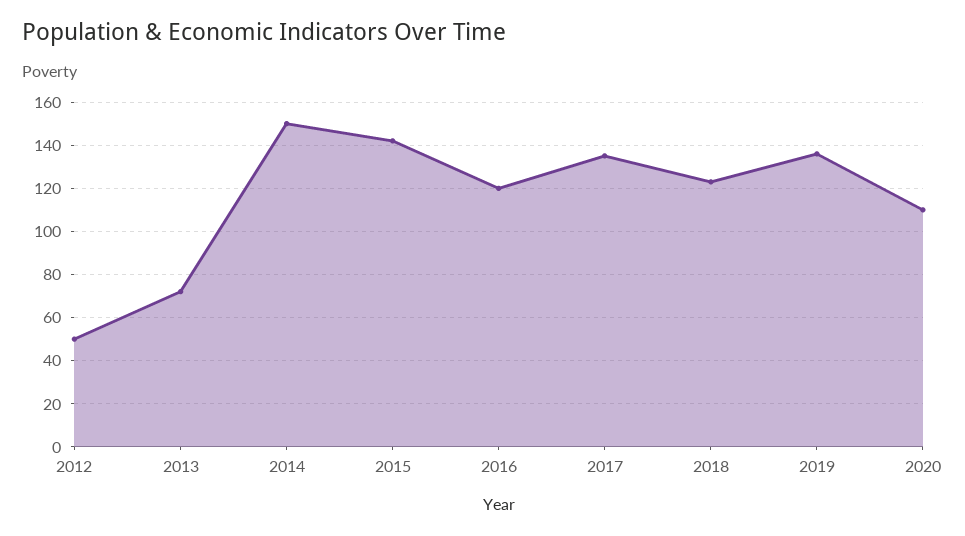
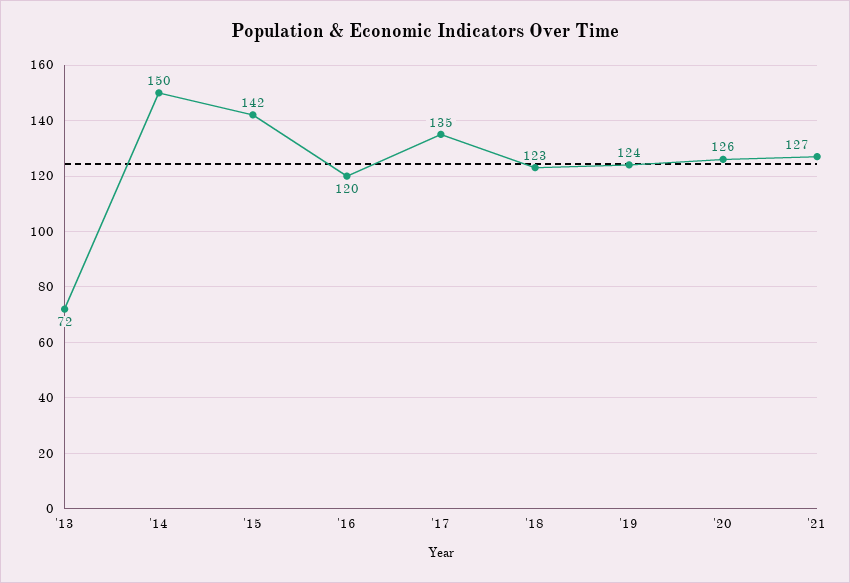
2012: 50 -> none
2019: 135 -> 124
2020: 110 -> 126
'21: none -> 127

